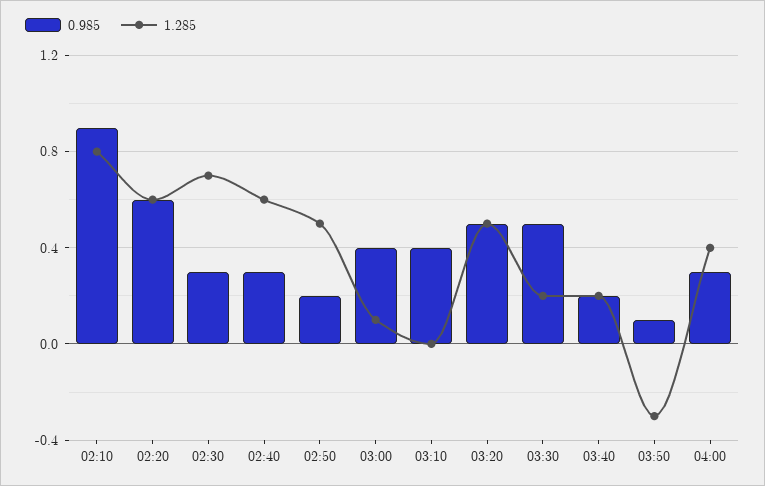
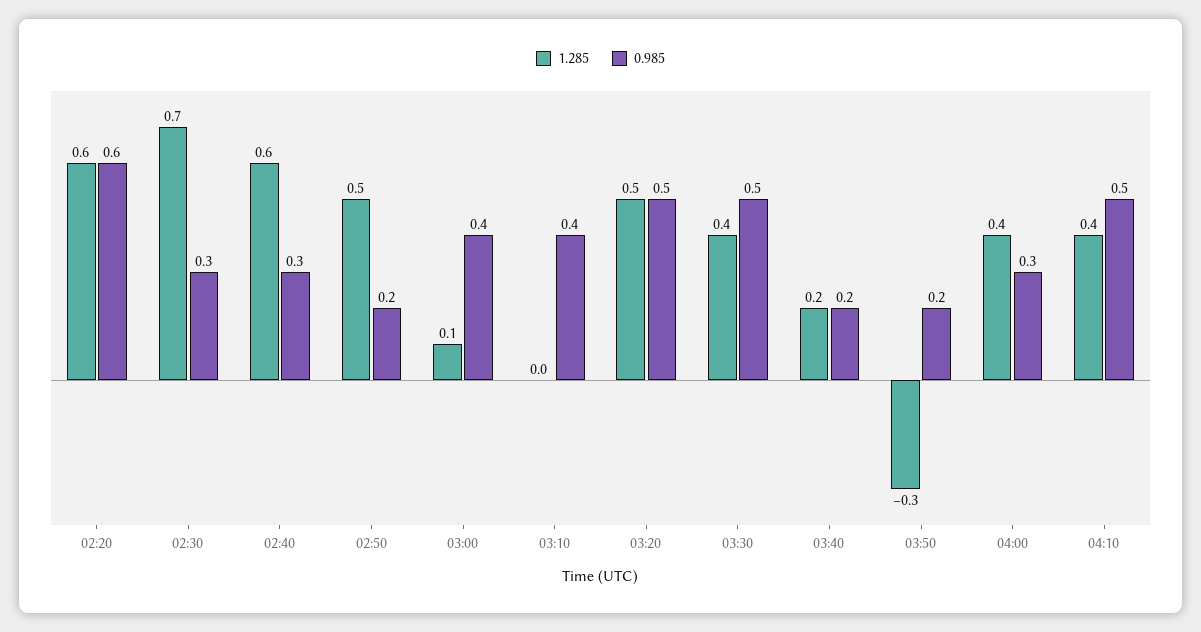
0.985, 02:10: 0.9 -> none
1.285, 02:10: 0.8 -> none
1.285, 03:30: 0.2 -> 0.4
0.985, 03:50: 0.1 -> 0.2
1.285, 04:10: none -> 0.4
0.985, 04:10: none -> 0.5

